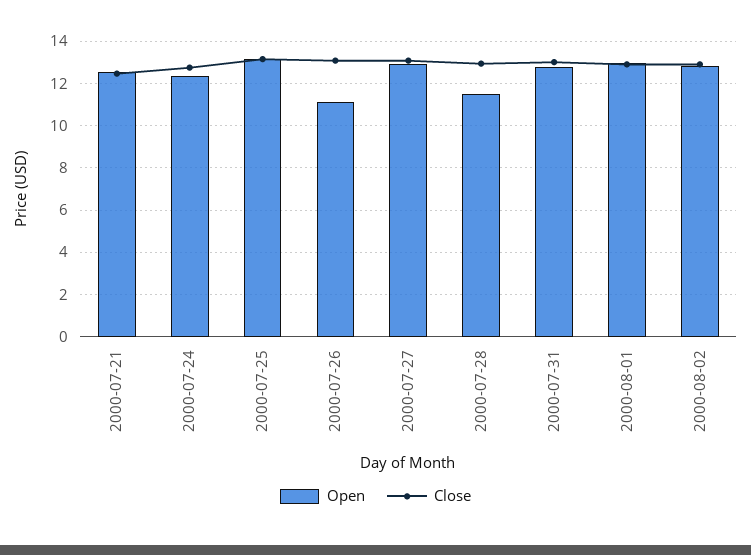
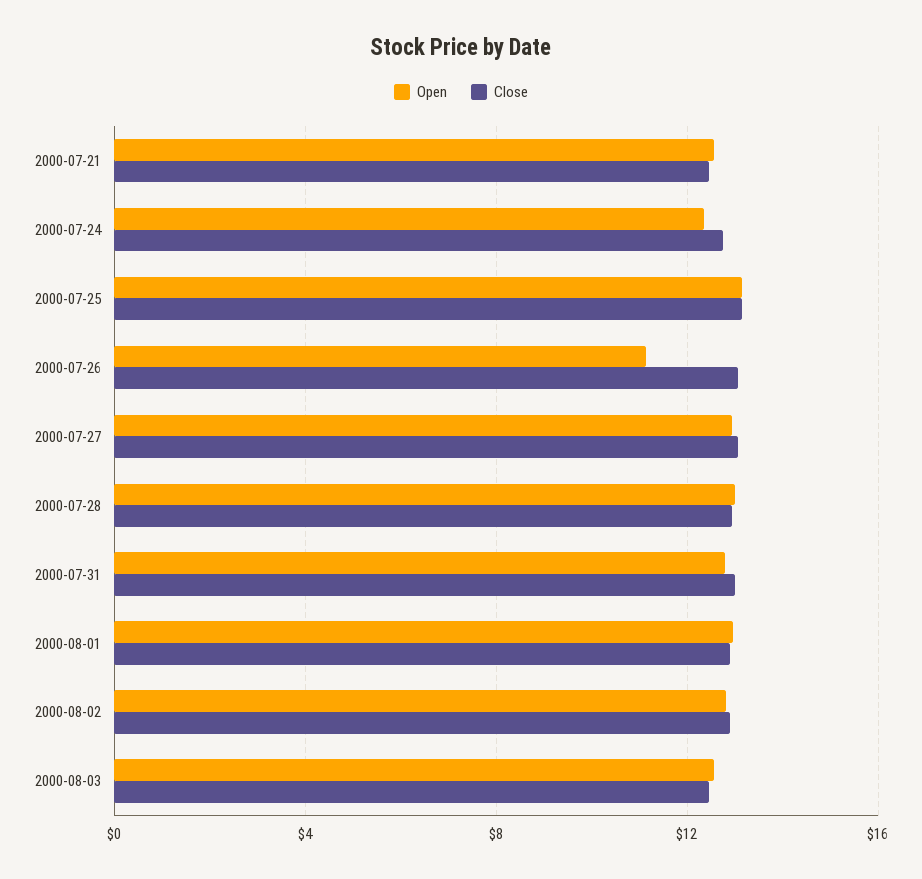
Open, 2000-07-28: 11.5 -> 13
Open, 2000-08-03: none -> 12.5
Close, 2000-08-03: none -> 12.5

